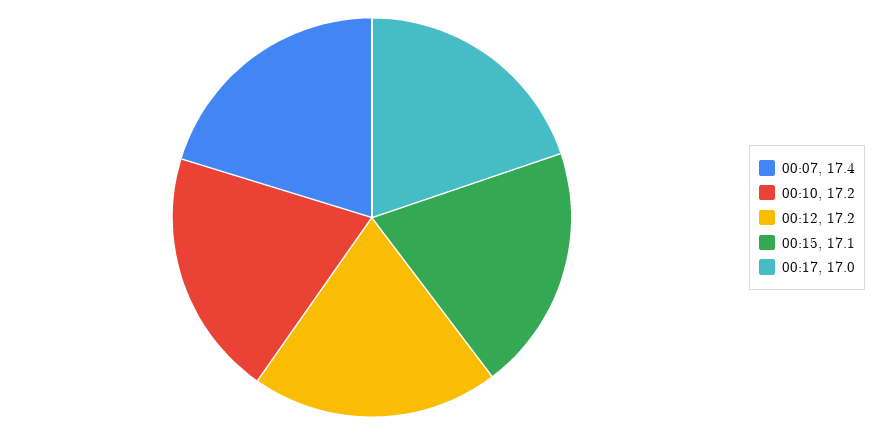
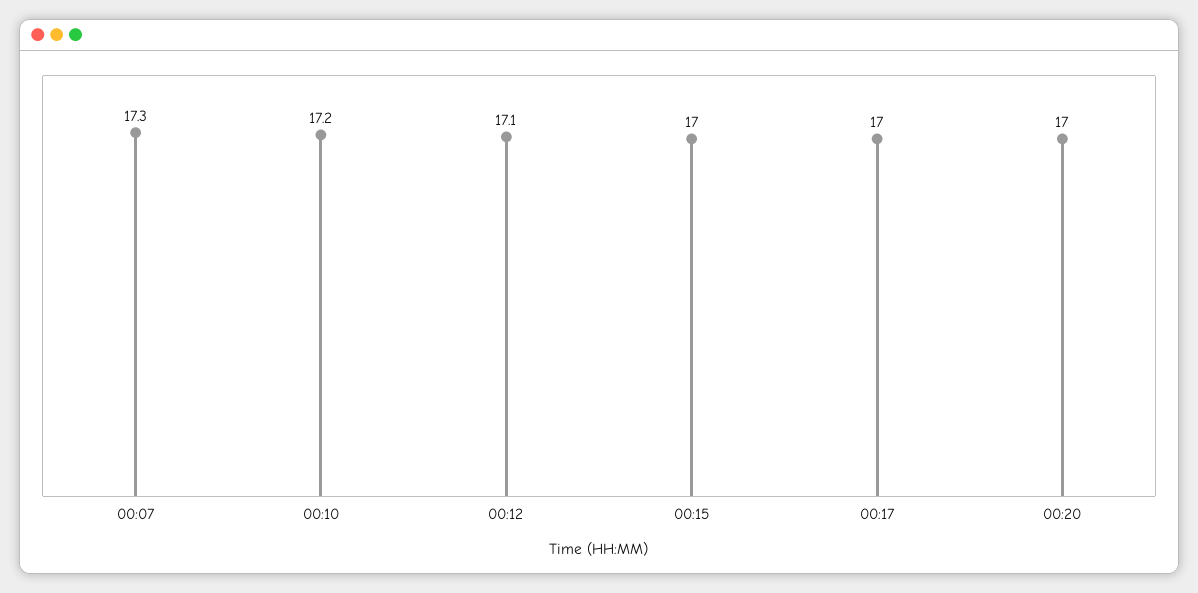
00:07: 17.4 -> 17.3
00:12: 17.2 -> 17.1
00:15: 17.1 -> 17
00:20: none -> 17

